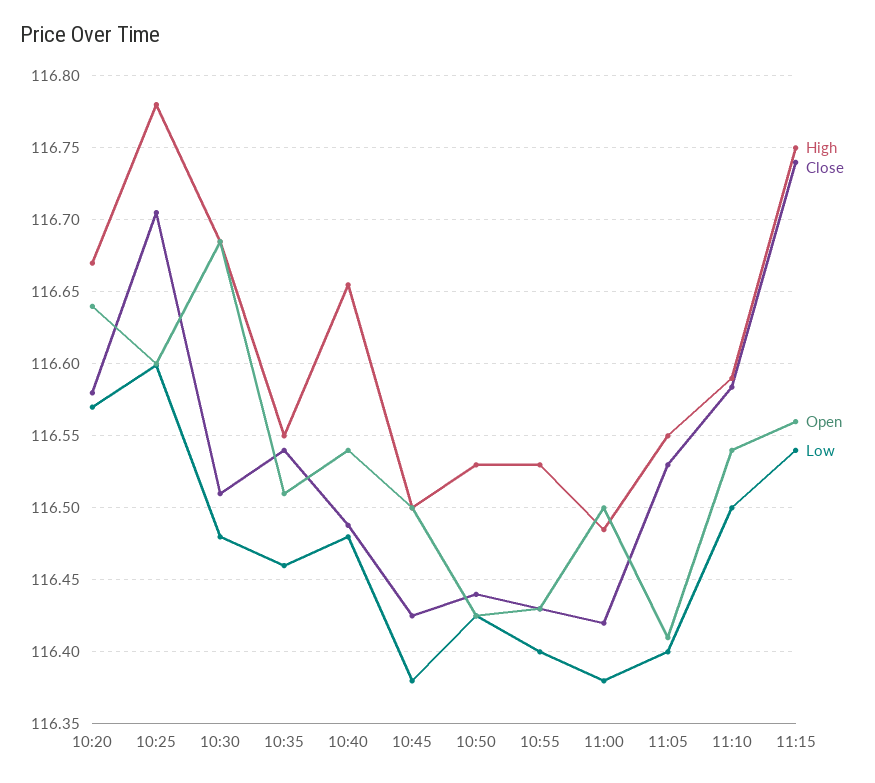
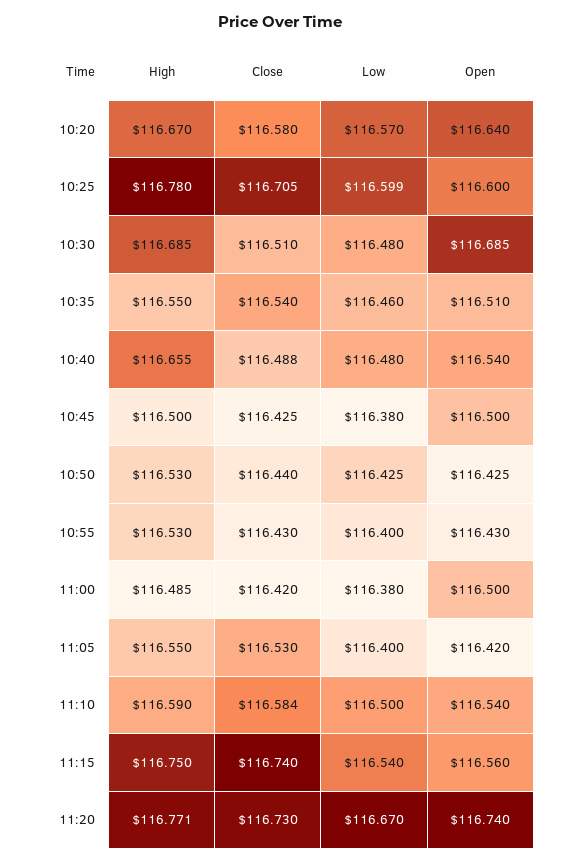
Open, 11:05: 116.41 -> 116.42
High, 11:20: none -> 116.771
Close, 11:20: none -> 116.73
Low, 11:20: none -> 116.67
Open, 11:20: none -> 116.74

